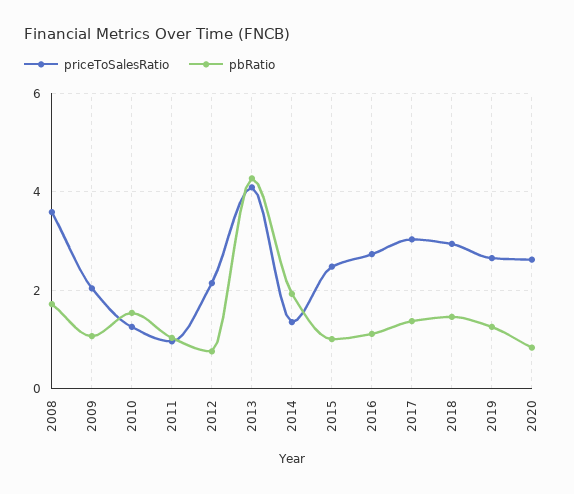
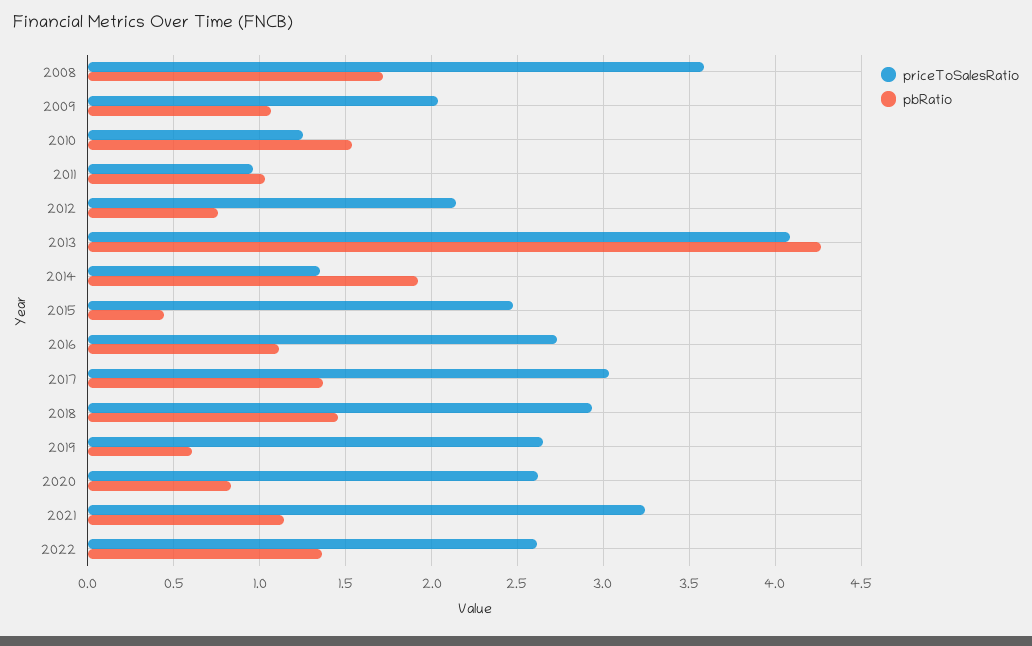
pbRatio, 2015: 1 -> 0.45
pbRatio, 2019: 1.2 -> 0.6
priceToSalesRatio, 2021: none -> 3.25
pbRatio, 2021: none -> 1.15
priceToSalesRatio, 2022: none -> 2.6
pbRatio, 2022: none -> 1.35

